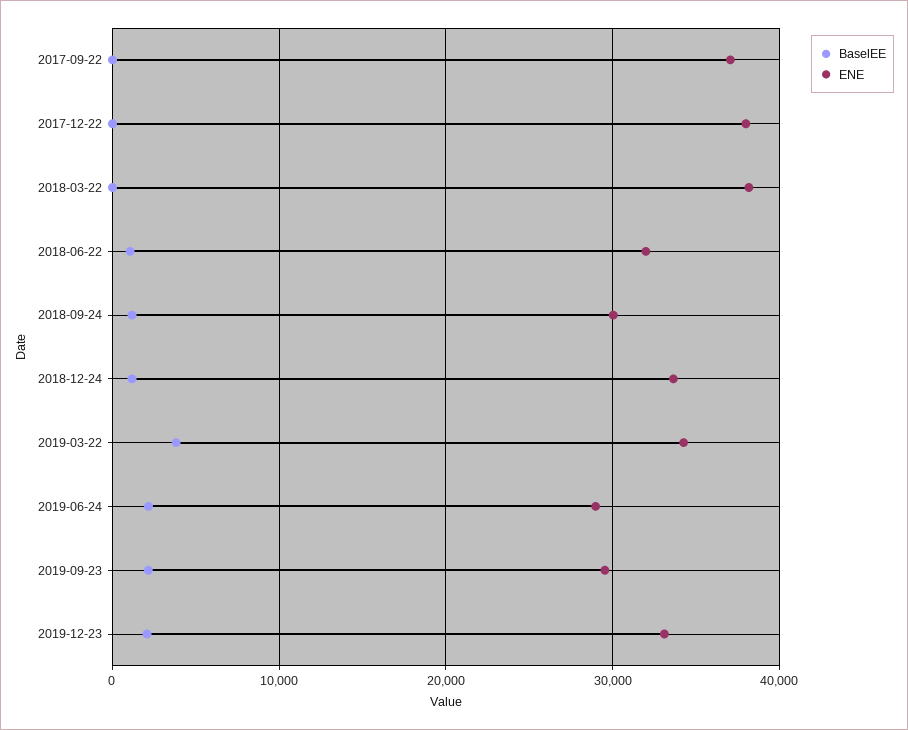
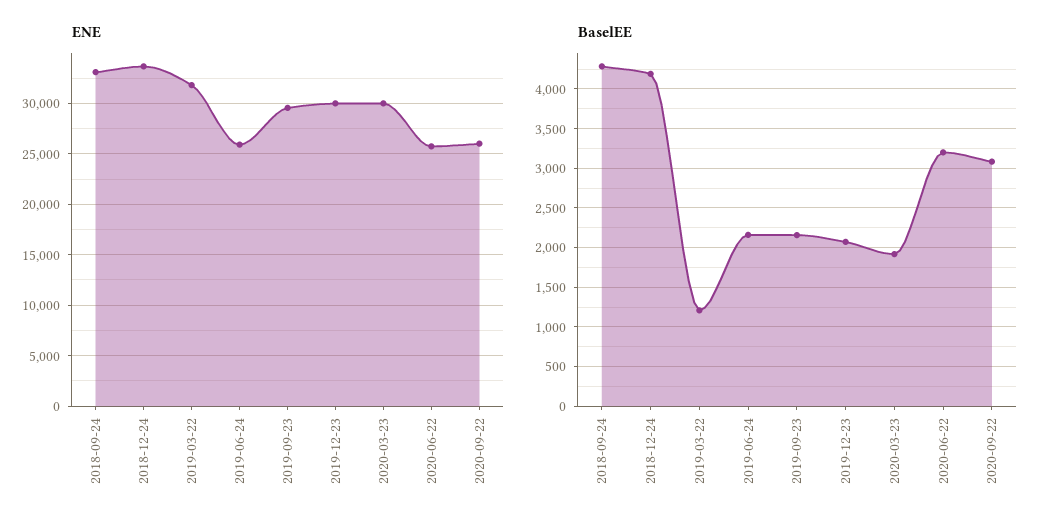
BaselEE, 2017-09-22: 0 -> none
ENE, 2017-09-22: 37000 -> none
BaselEE, 2017-12-22: 0 -> none
ENE, 2017-12-22: 38000 -> none
BaselEE, 2018-03-22: 0 -> none
ENE, 2018-03-22: 38000 -> none
BaselEE, 2018-06-22: 1000 -> none
ENE, 2018-06-22: 32000 -> none
BaselEE, 2018-09-24: 1000 -> 4300
ENE, 2018-09-24: 30000 -> 33000
BaselEE, 2018-12-24: 1000 -> 4200
BaselEE, 2019-03-22: 4000 -> 1200
ENE, 2019-03-22: 34000 -> 32000
ENE, 2019-06-24: 29000 -> 26000
ENE, 2019-12-23: 33000 -> 30000
ENE, 2020-03-23: none -> 30000
ENE, 2020-06-22: none -> 26000
ENE, 2020-09-22: none -> 26000
BaselEE, 2020-03-23: none -> 1900
BaselEE, 2020-06-22: none -> 3200
BaselEE, 2020-09-22: none -> 3100

